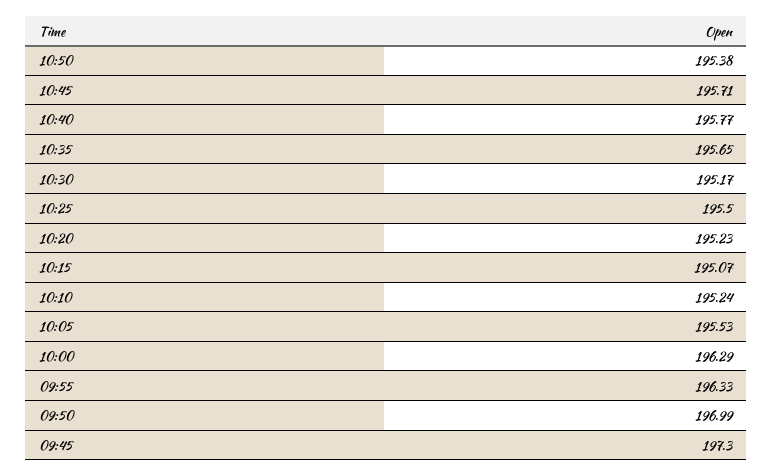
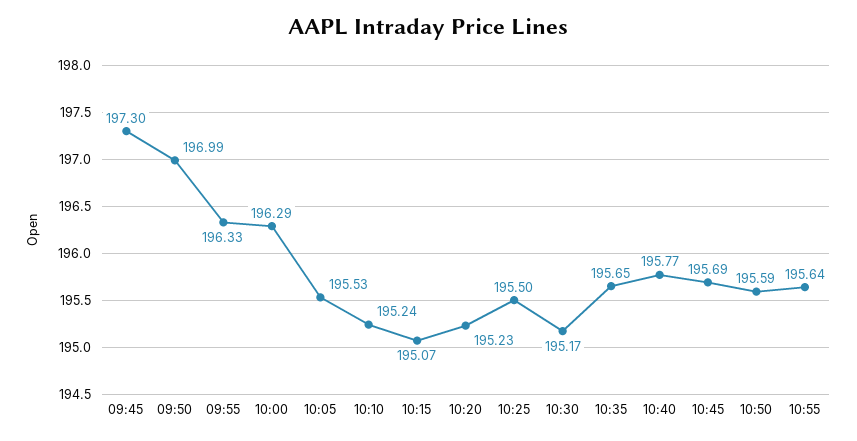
10:50: 195.38 -> 195.59
10:45: 195.71 -> 195.69
10:55: none -> 195.64

